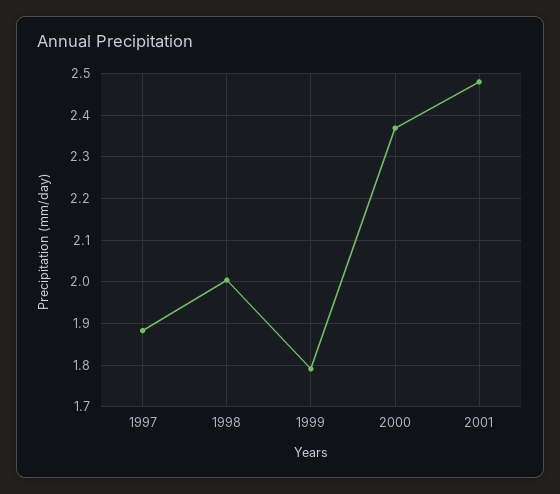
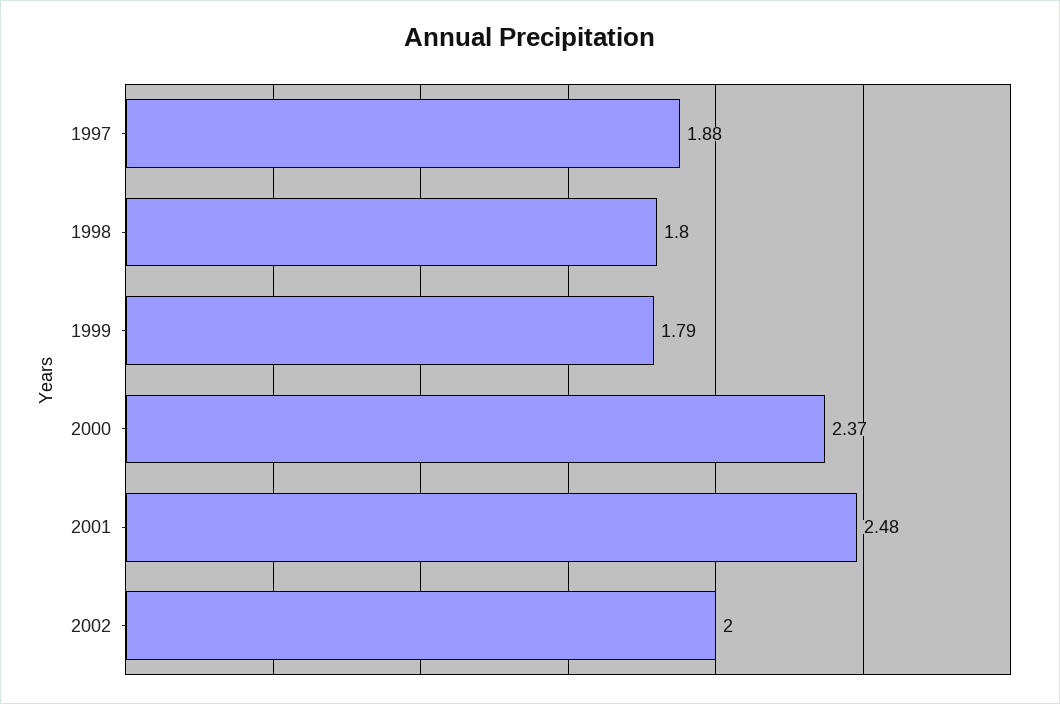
1998: 2 -> 1.8
2002: none -> 2

